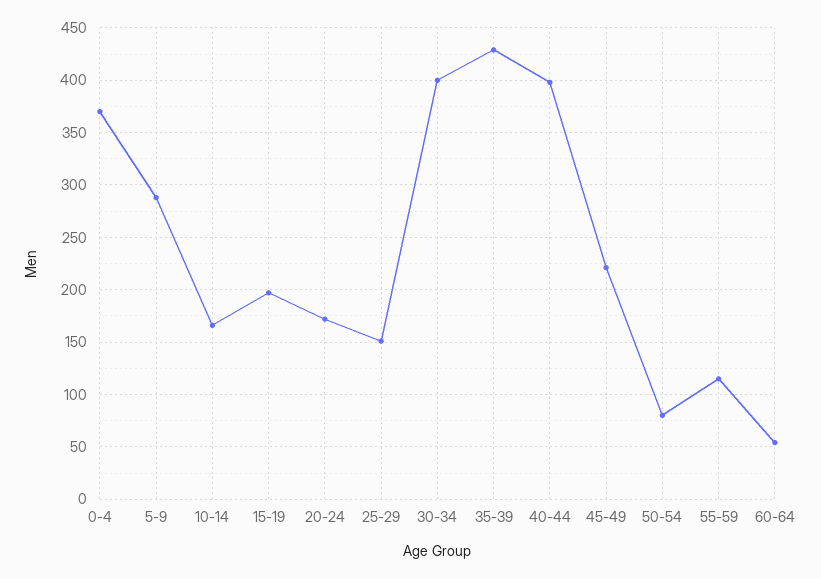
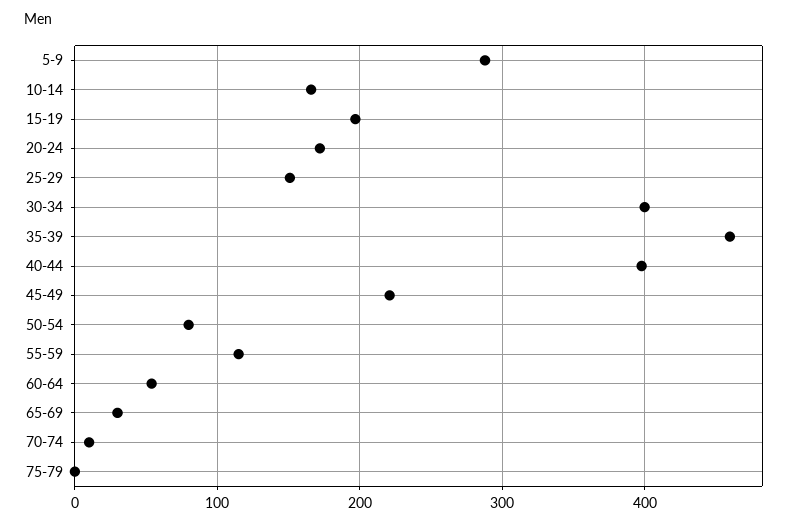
0-4: 370 -> none
35-39: 430 -> 460
65-69: none -> 30
70-74: none -> 10
75-79: none -> 0

